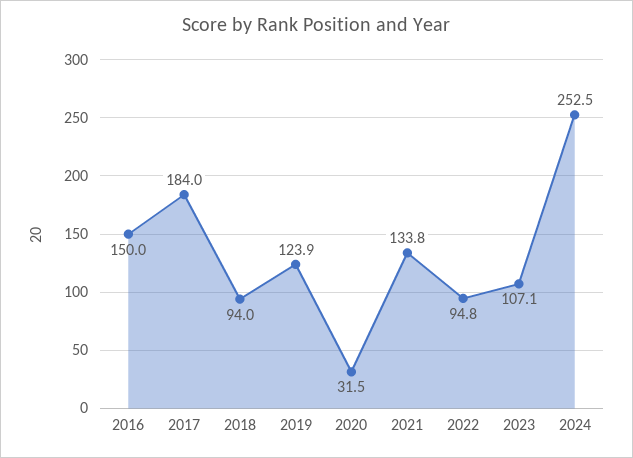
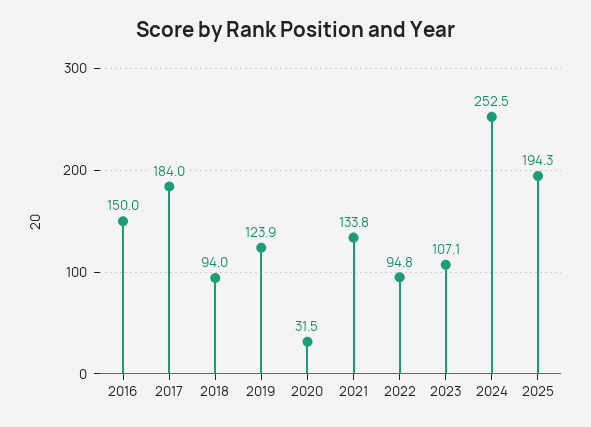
2025: none -> 194.3

